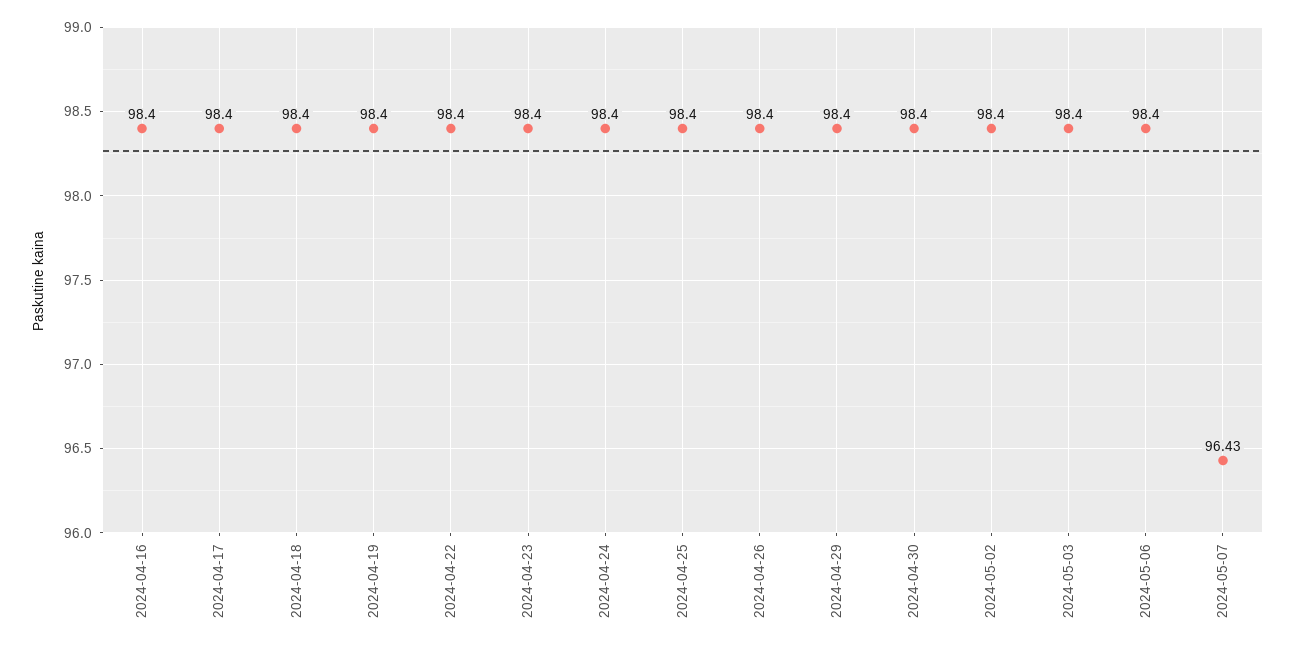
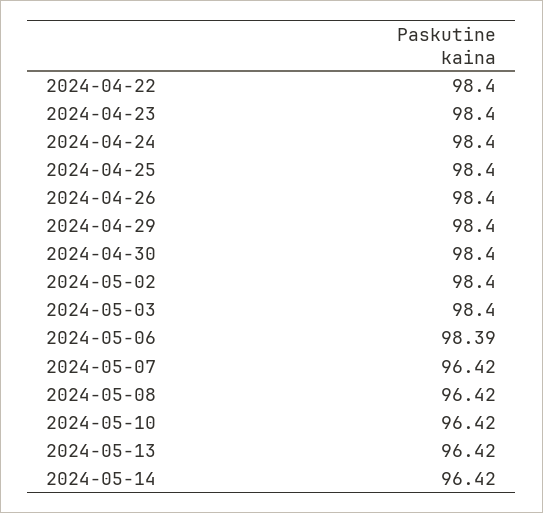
2024-04-16: 98.4 -> none
2024-04-17: 98.4 -> none
2024-04-18: 98.4 -> none
2024-04-19: 98.4 -> none
2024-05-06: 98.4 -> 98.39
2024-05-07: 96.43 -> 96.42
2024-05-08: none -> 96.42
2024-05-10: none -> 96.42
2024-05-13: none -> 96.42
2024-05-14: none -> 96.42

